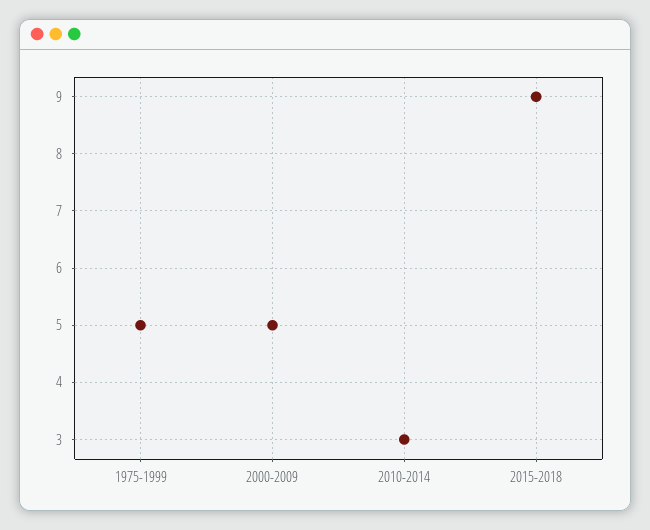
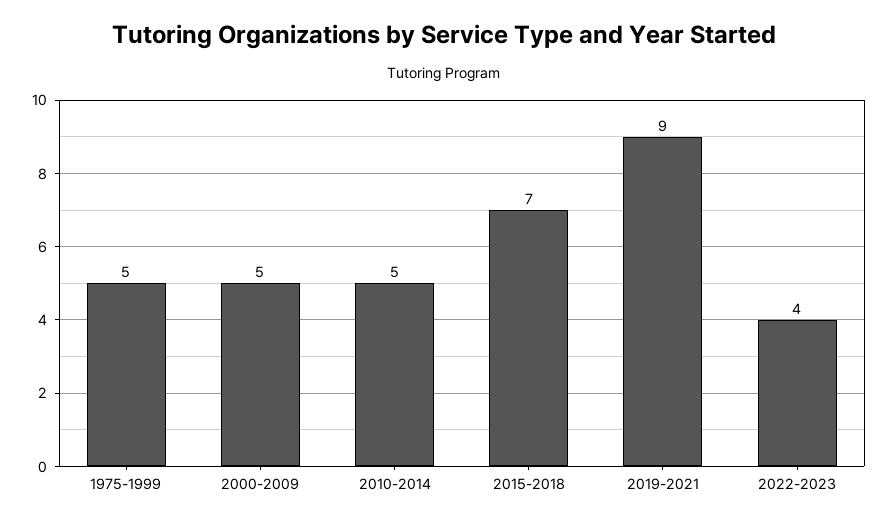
2010-2014: 3 -> 5
2015-2018: 9 -> 7
2019-2021: none -> 9
2022-2023: none -> 4

